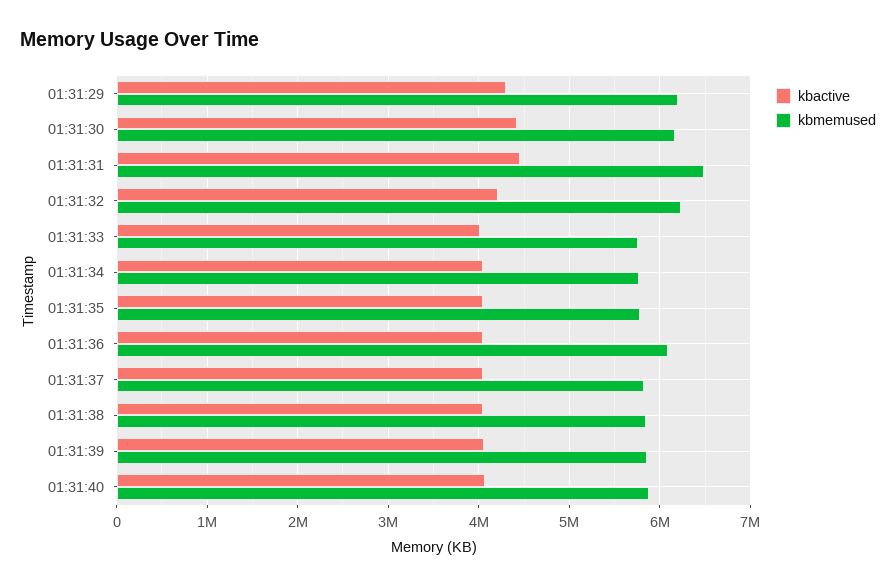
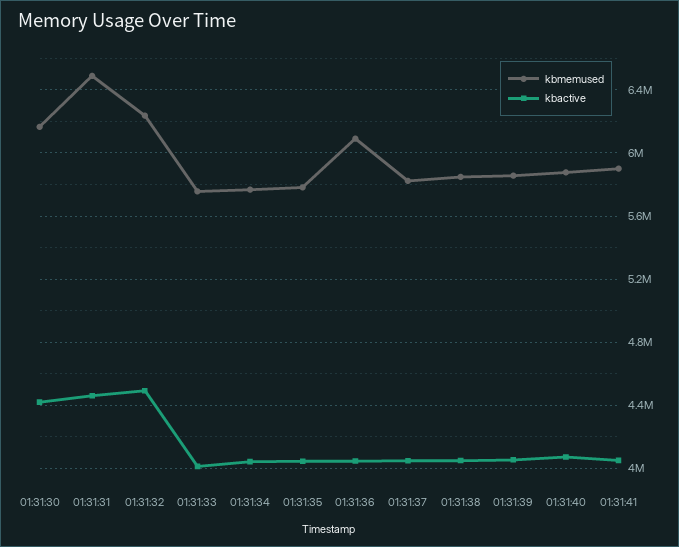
kbactive, 01:31:29: 4300000 -> none
kbmemused, 01:31:29: 6200000 -> none
kbactive, 01:31:32: 4200000 -> 4500000
kbmemused, 01:31:41: none -> 5900000
kbactive, 01:31:41: none -> 4050000

